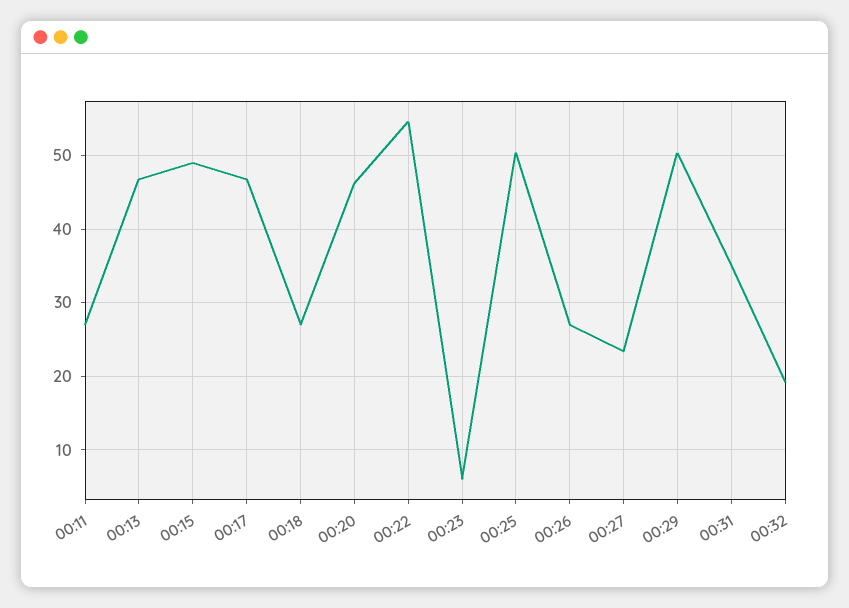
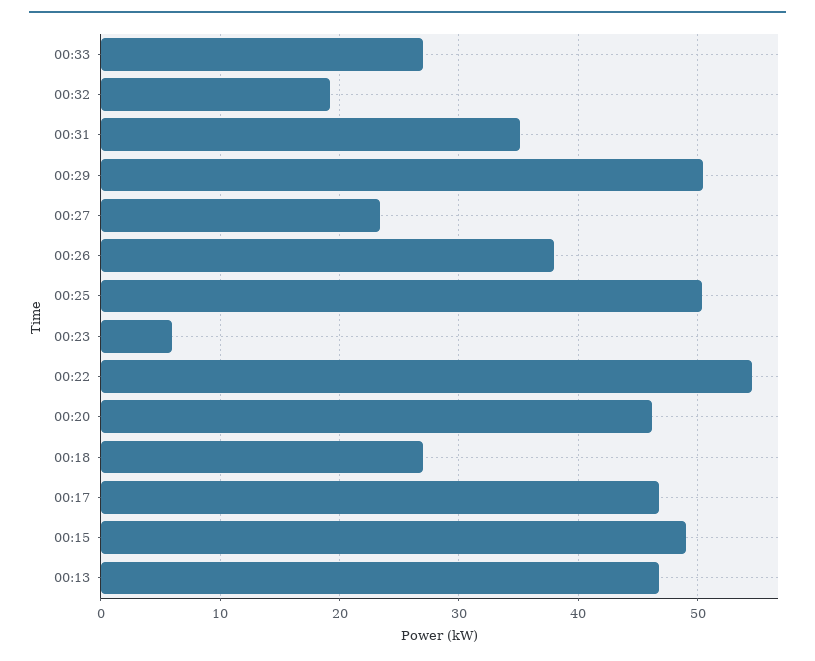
00:11: 27 -> none
00:26: 27 -> 38
00:33: none -> 27

